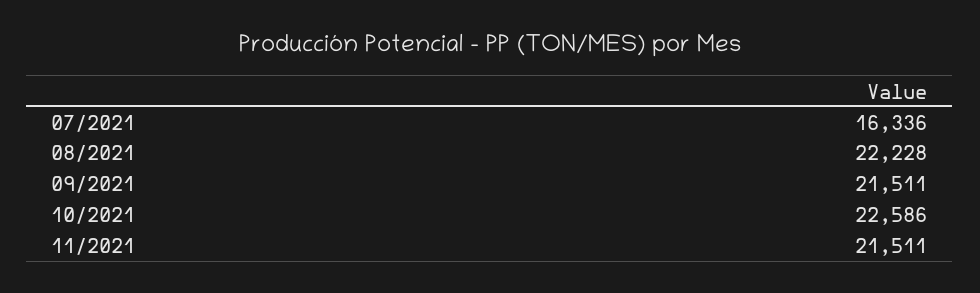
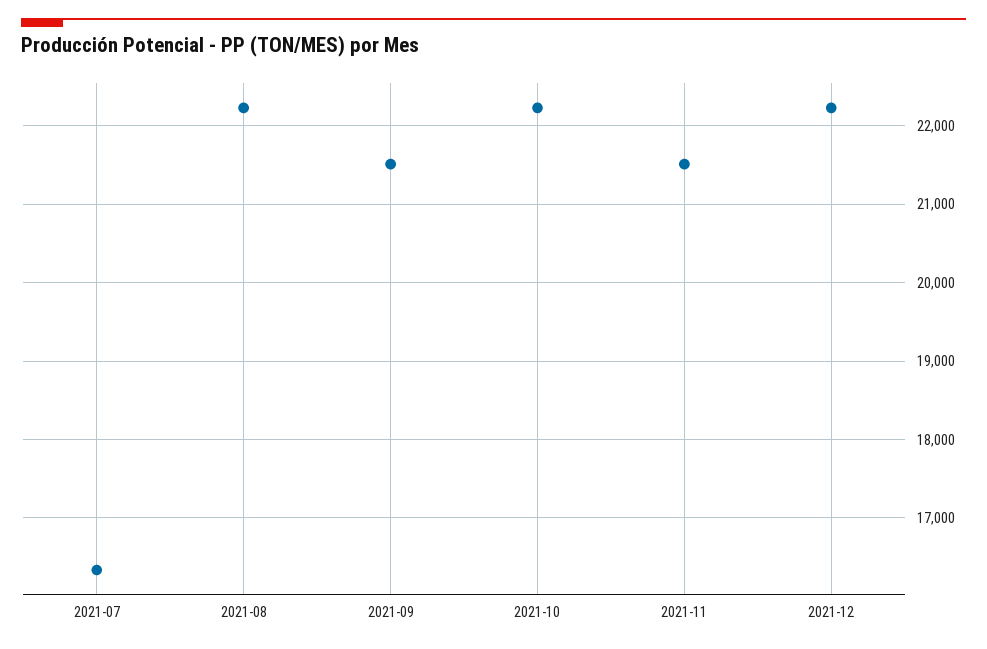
10/2021: 22586 -> 22200
2021-12: none -> 22200

